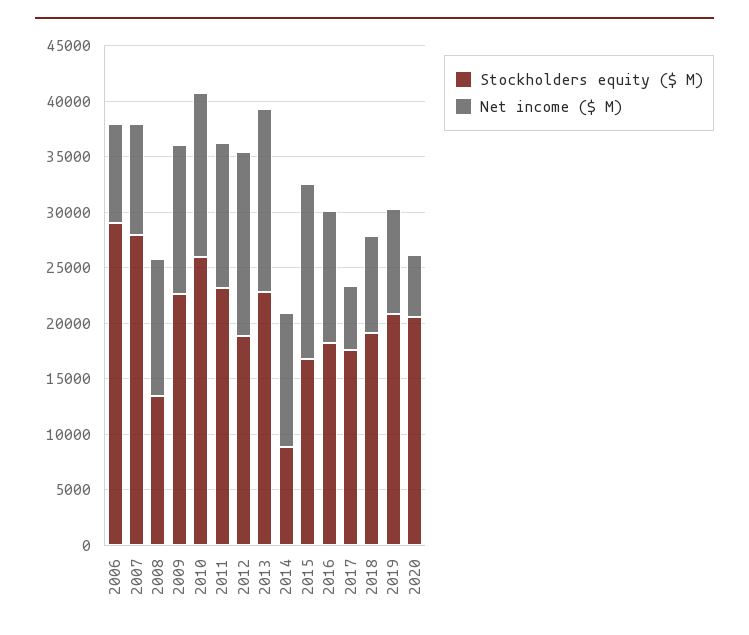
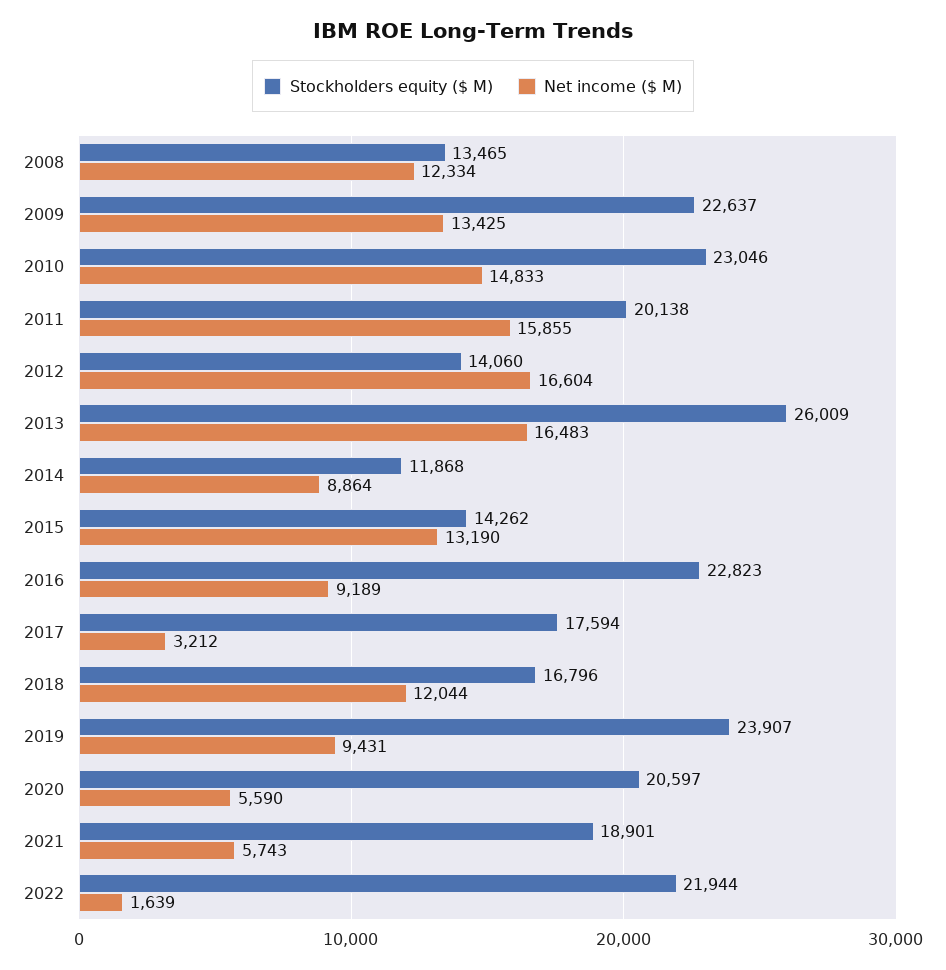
Stockholders equity ($ M), 2006: 29000 -> none
Net income ($ M), 2006: 9000 -> none
Stockholders equity ($ M), 2007: 28000 -> none
Net income ($ M), 2007: 10000 -> none
Stockholders equity ($ M), 2010: 26000 -> 23046
Stockholders equity ($ M), 2011: 23000 -> 20138
Net income ($ M), 2011: 13000 -> 15855
Stockholders equity ($ M), 2012: 19000 -> 14060
Stockholders equity ($ M), 2013: 23000 -> 26009
Stockholders equity ($ M), 2014: 9000 -> 11868
Net income ($ M), 2014: 12000 -> 8864
Stockholders equity ($ M), 2015: 17000 -> 14262
Net income ($ M), 2015: 16000 -> 13190
Stockholders equity ($ M), 2016: 18000 -> 22823
Net income ($ M), 2016: 12000 -> 9189
Net income ($ M), 2017: 6000 -> 3212
Stockholders equity ($ M), 2018: 19000 -> 16796
Net income ($ M), 2018: 9000 -> 12044
Stockholders equity ($ M), 2019: 21000 -> 23907
Stockholders equity ($ M), 2021: none -> 18901
Net income ($ M), 2021: none -> 5743
Stockholders equity ($ M), 2022: none -> 21944
Net income ($ M), 2022: none -> 1639

